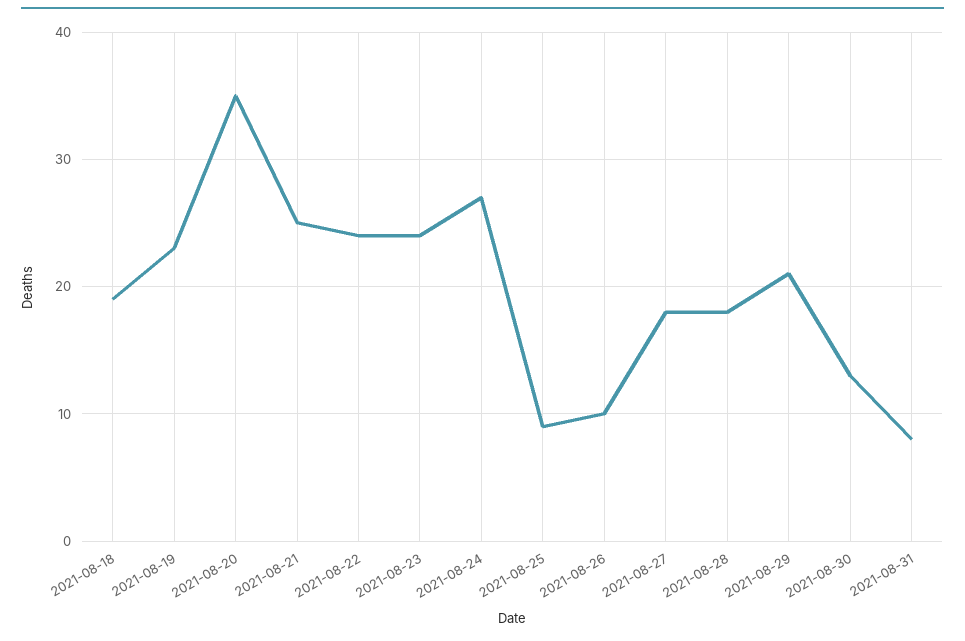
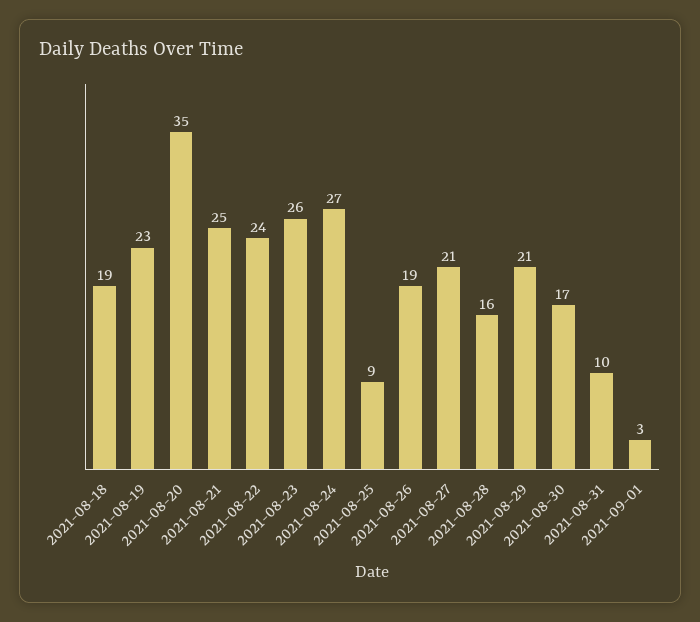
2021-08-23: 24 -> 26
2021-08-26: 10 -> 19
2021-08-27: 18 -> 21
2021-08-28: 18 -> 16
2021-08-30: 13 -> 17
2021-08-31: 8 -> 10
2021-09-01: none -> 3

